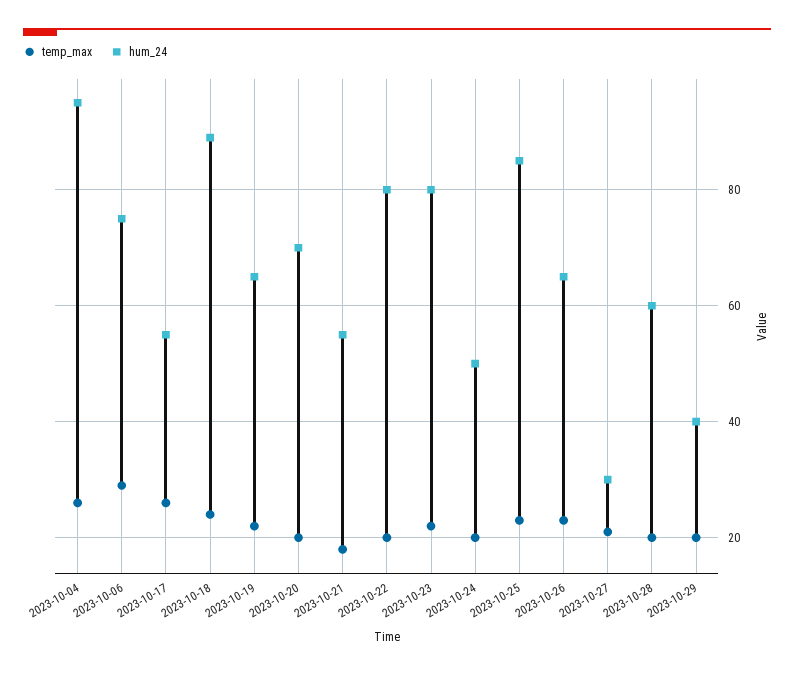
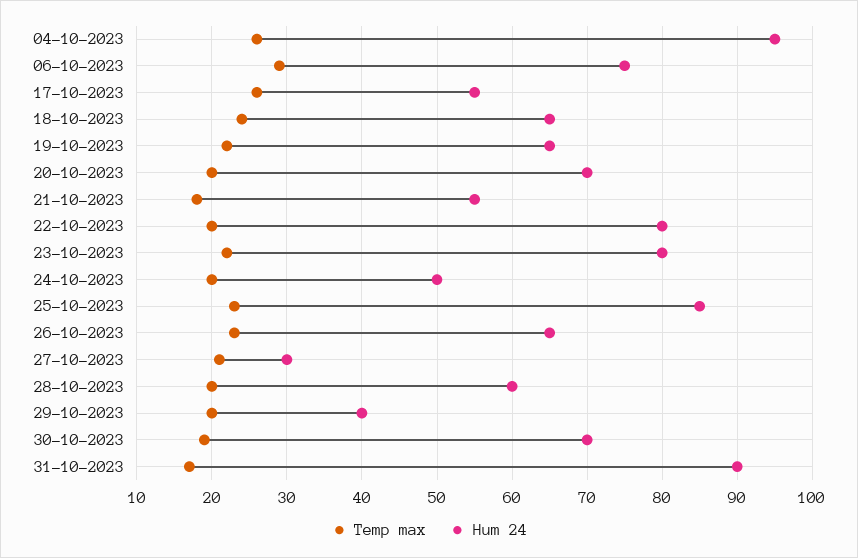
hum_24, 2023-10-18: 90 -> 65
temp_max, 30-10-2023: none -> 19
hum_24, 30-10-2023: none -> 70
temp_max, 31-10-2023: none -> 17
hum_24, 31-10-2023: none -> 90

